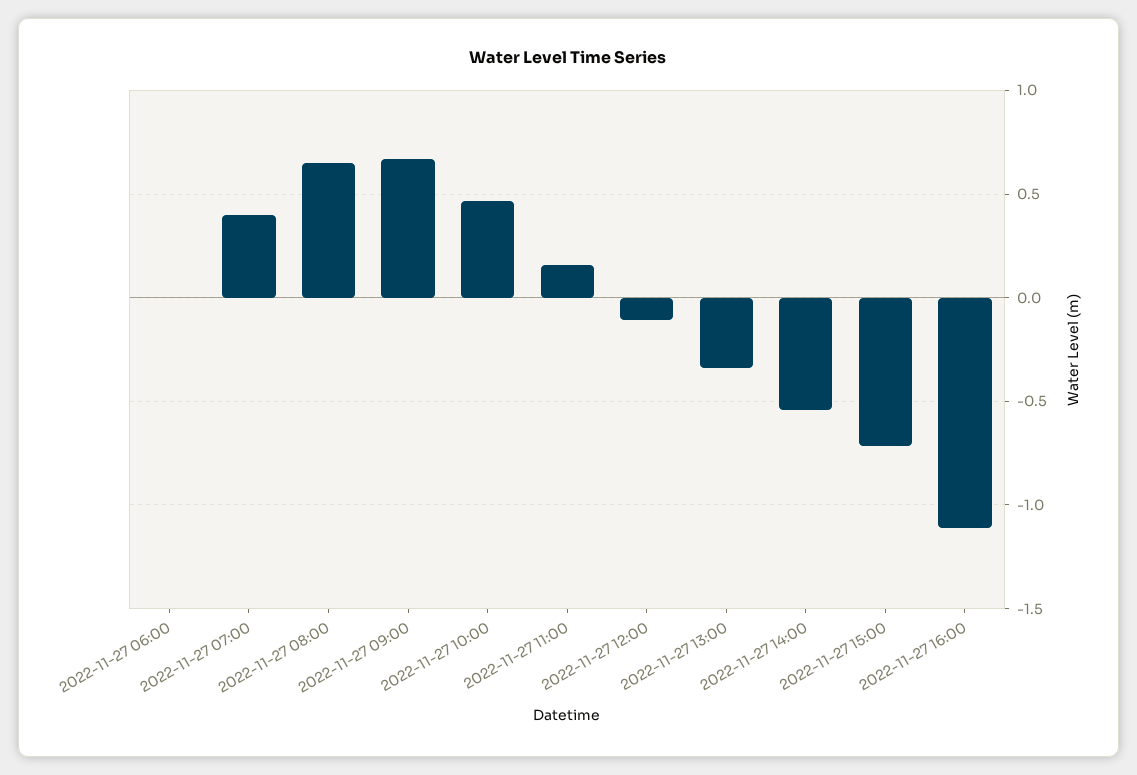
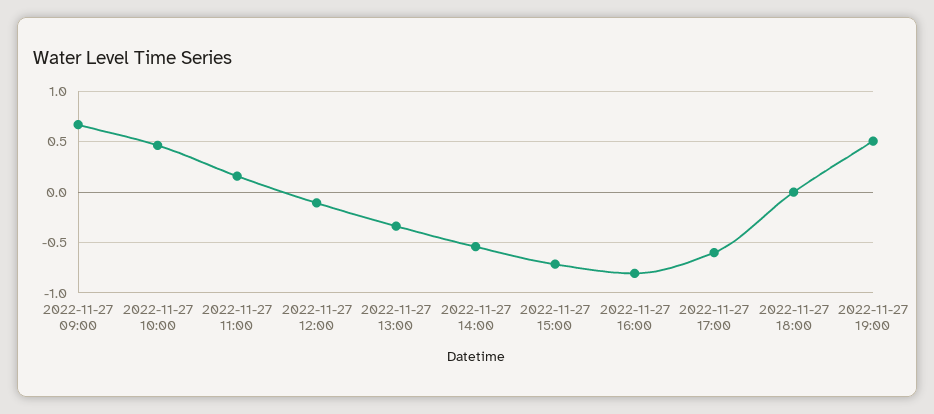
2022-11-27 06:00: 0 -> none
2022-11-27 07:00: 0.4 -> none
2022-11-27 08:00: 0.65 -> none
2022-11-27 16:00: -1.1 -> -0.8
2022-11-27 17:00: none -> -0.6
2022-11-27 18:00: none -> 0
2022-11-27 19:00: none -> 0.5

